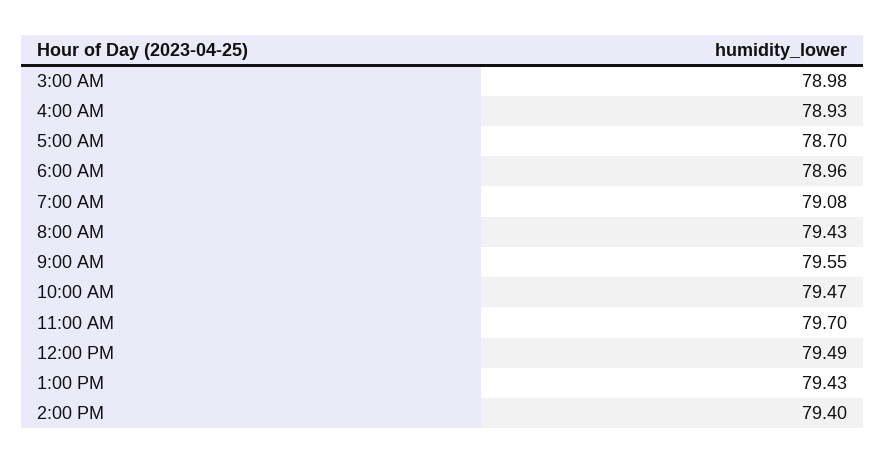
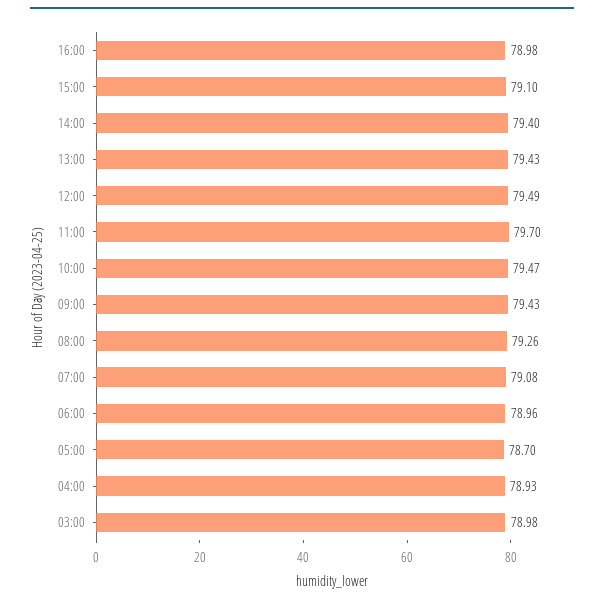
8:00 AM: 79.43 -> 79.26
9:00 AM: 79.55 -> 79.43
16:00: none -> 78.98
15:00: none -> 79.1

